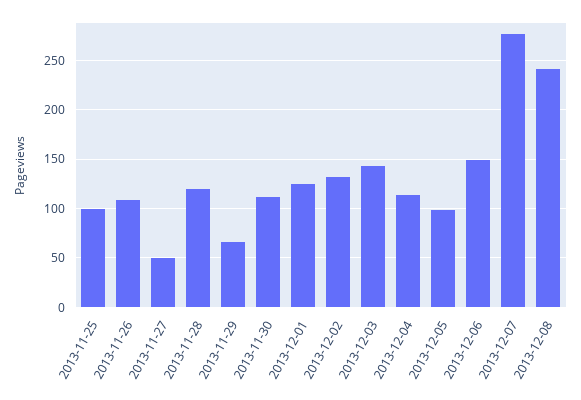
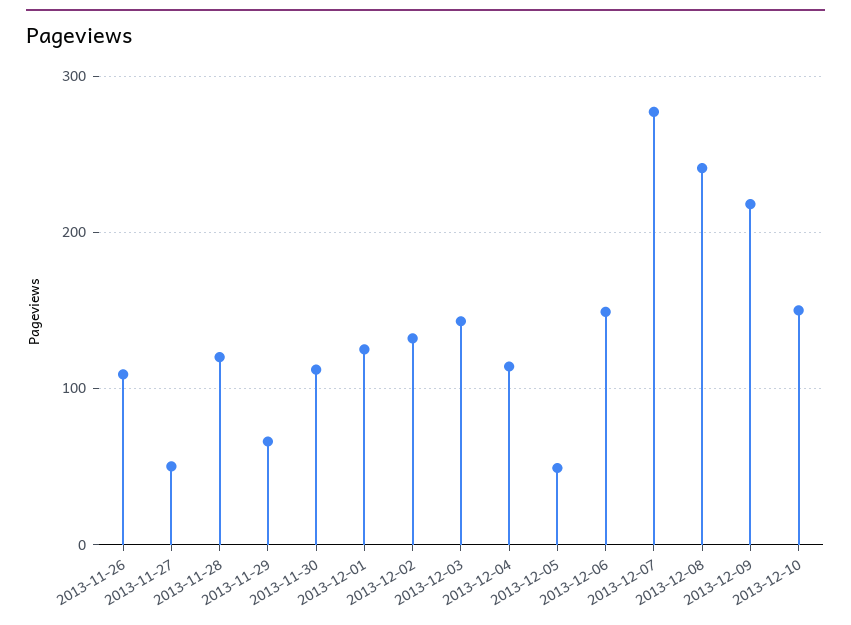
2013-11-25: 100 -> none
2013-12-05: 100 -> 50
2013-12-09: none -> 220
2013-12-10: none -> 150

